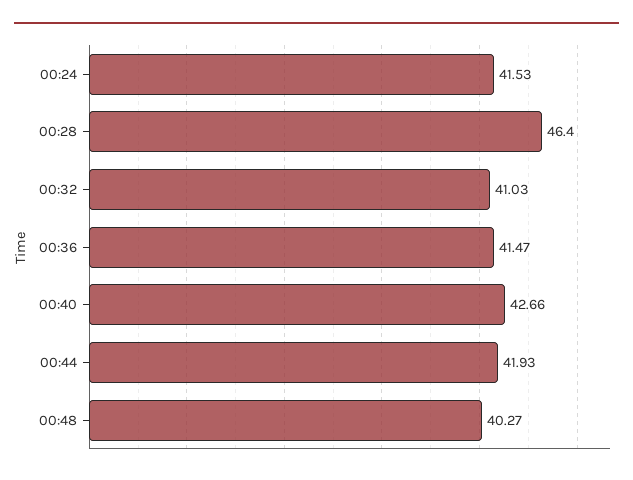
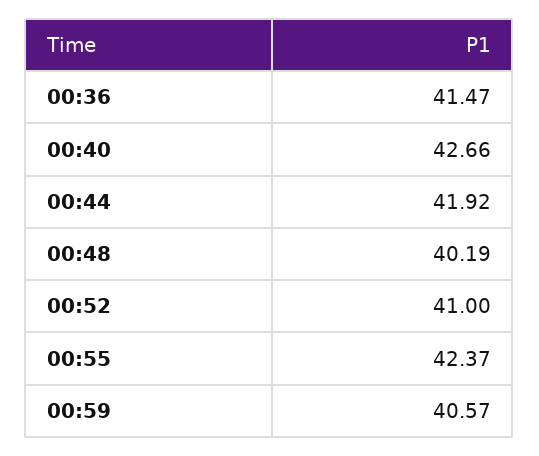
00:24: 41.53 -> none
00:28: 46.4 -> none
00:32: 41.03 -> none
00:44: 41.93 -> 41.92
00:48: 40.27 -> 40.19
00:52: none -> 41
00:55: none -> 42.37
00:59: none -> 40.57

